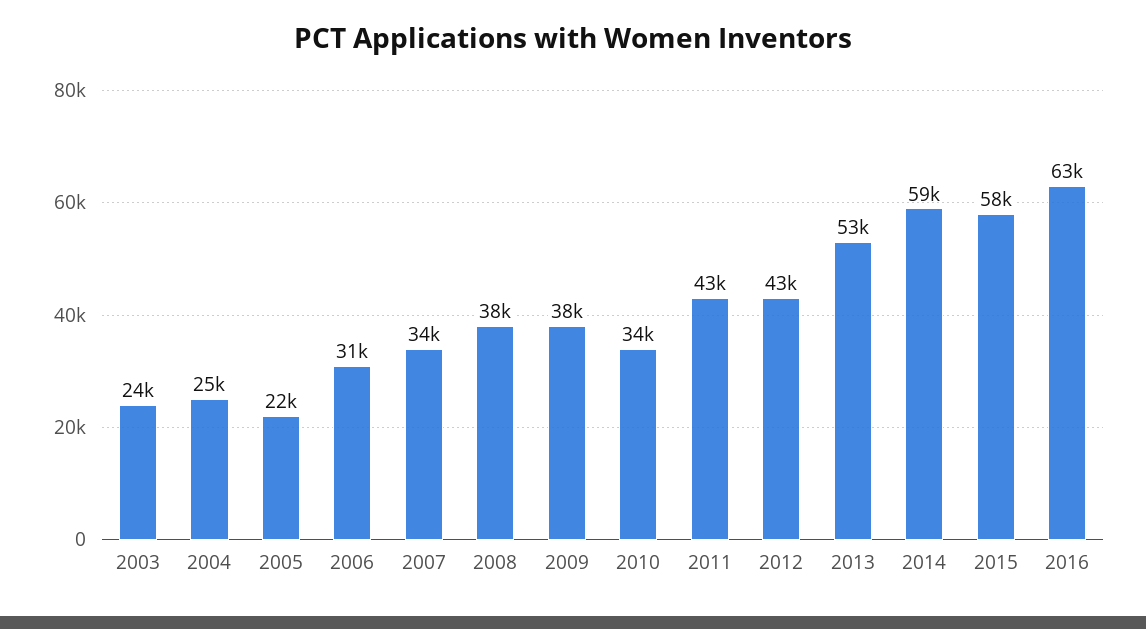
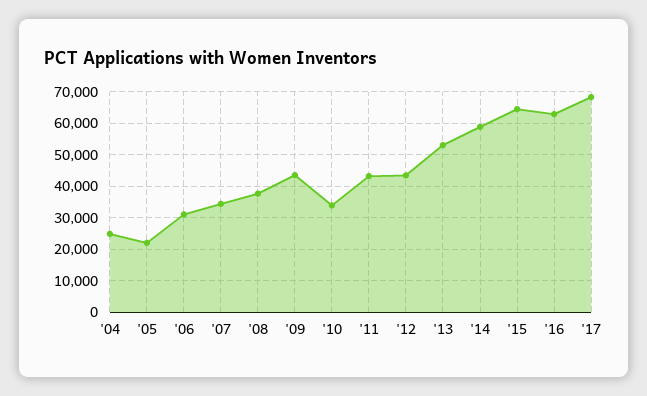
2003: 24000 -> none
2009: 38000 -> 44000
2015: 58000 -> 64000
'17: none -> 68000

